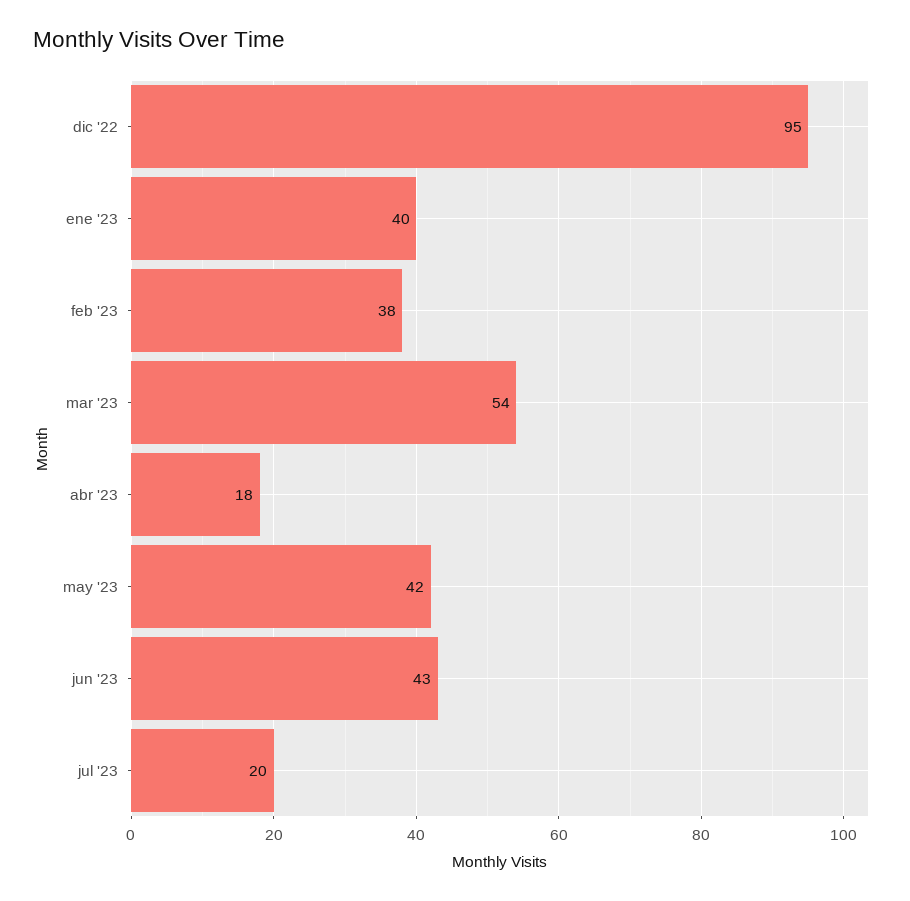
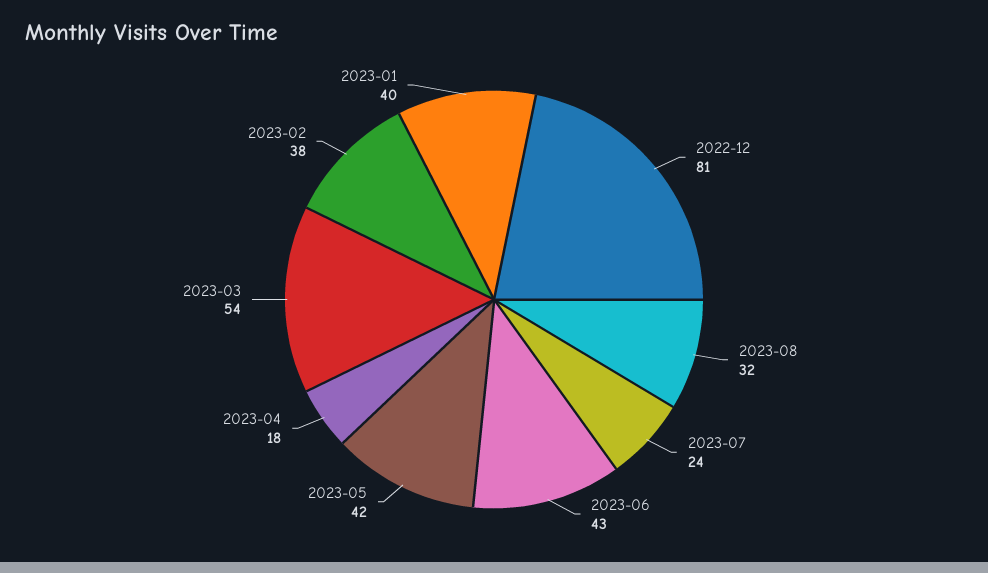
dic '22: 95 -> 81
jul '23: 20 -> 24
2023-08: none -> 32

